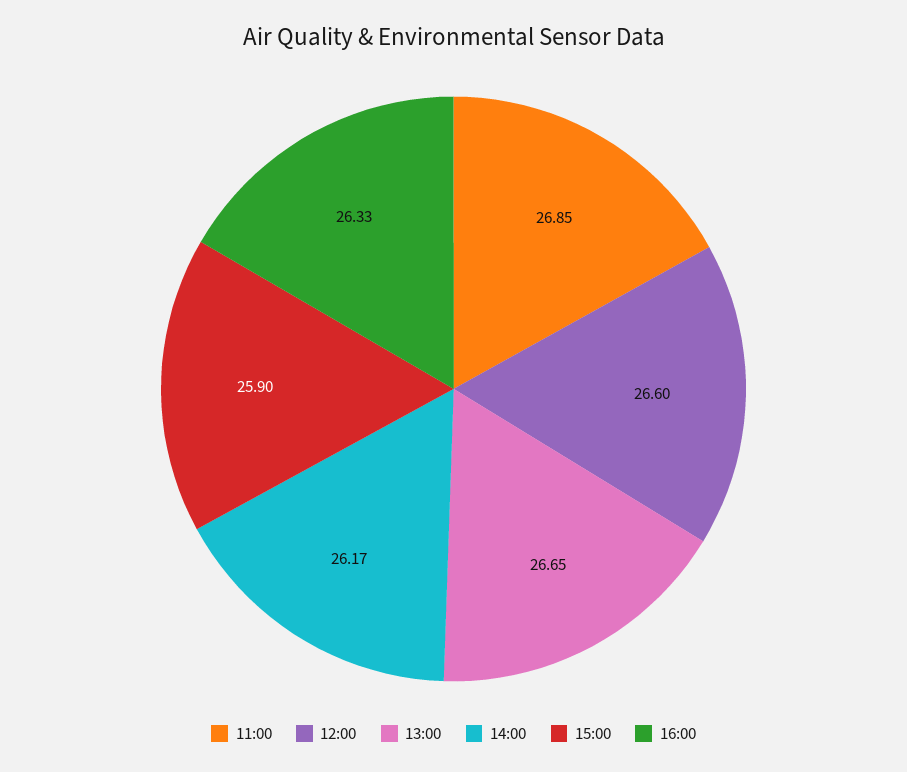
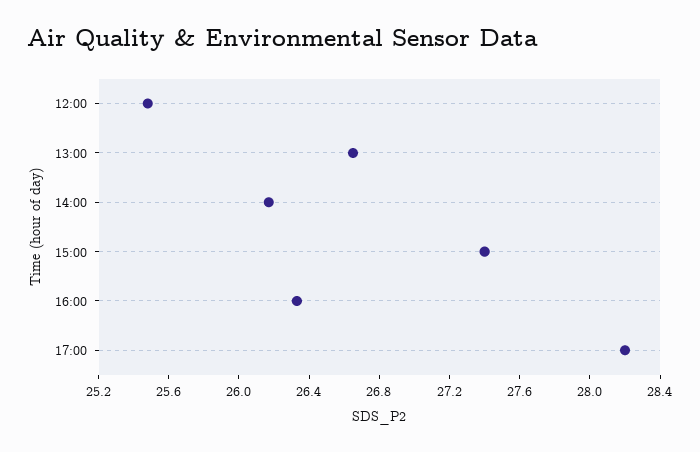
11:00: 26.85 -> none
12:00: 26.6 -> 25.5
15:00: 25.9 -> 27.4
17:00: none -> 28.2

